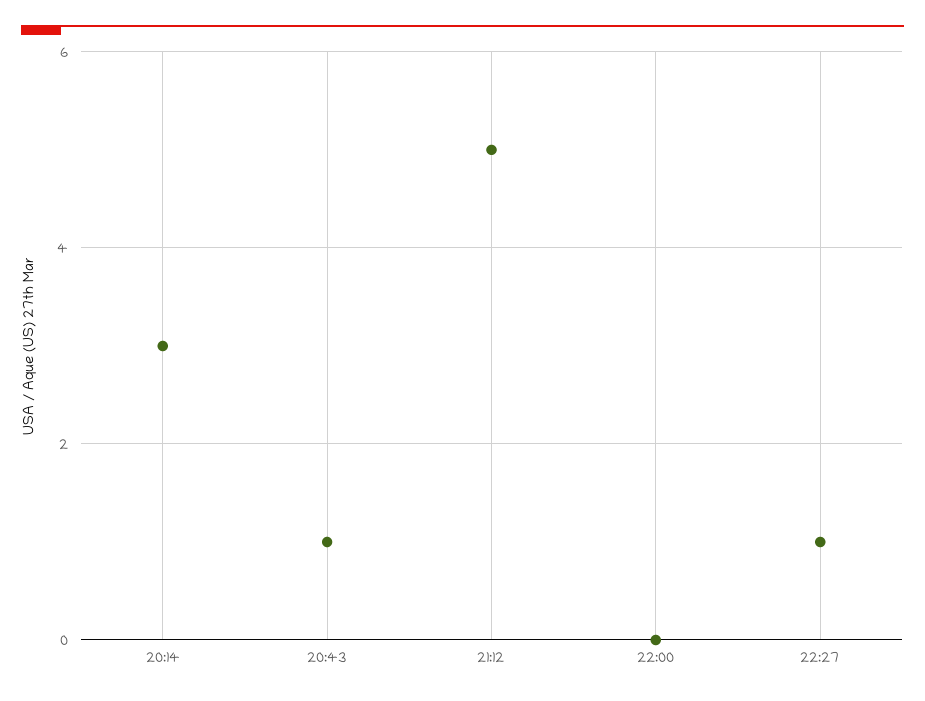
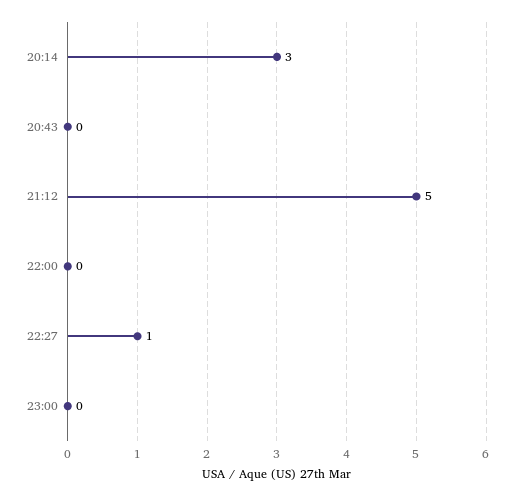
20:43: 1 -> 0
23:00: none -> 0

